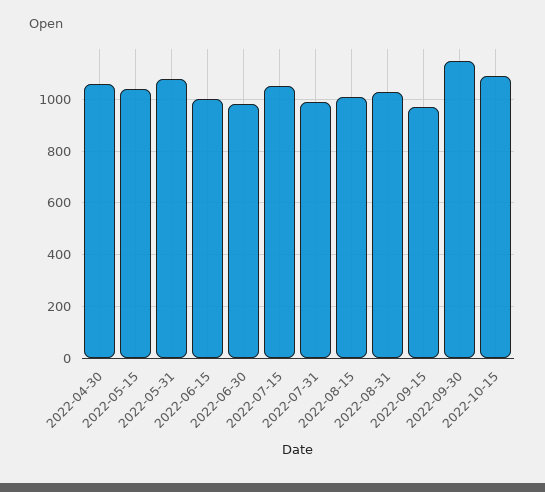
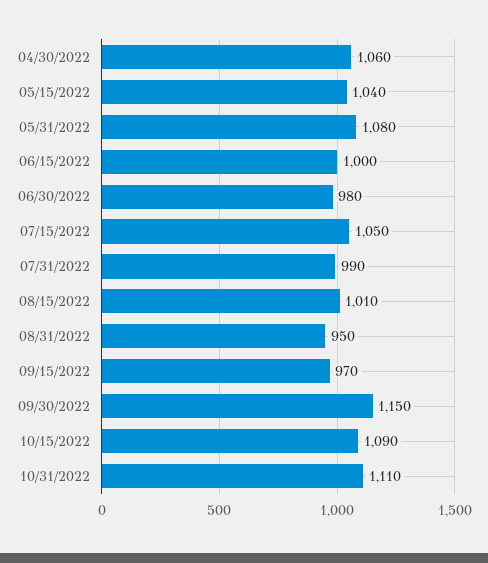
2022-08-31: 1025 -> 950
10/31/2022: none -> 1110

